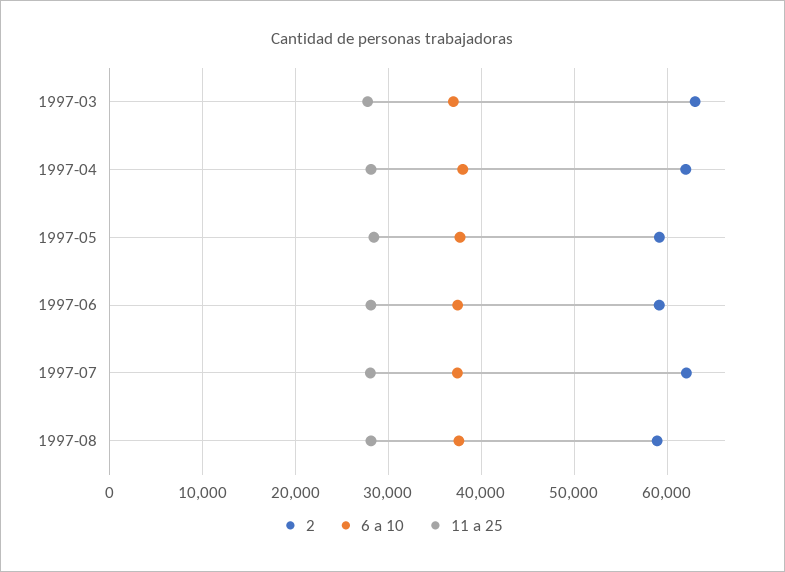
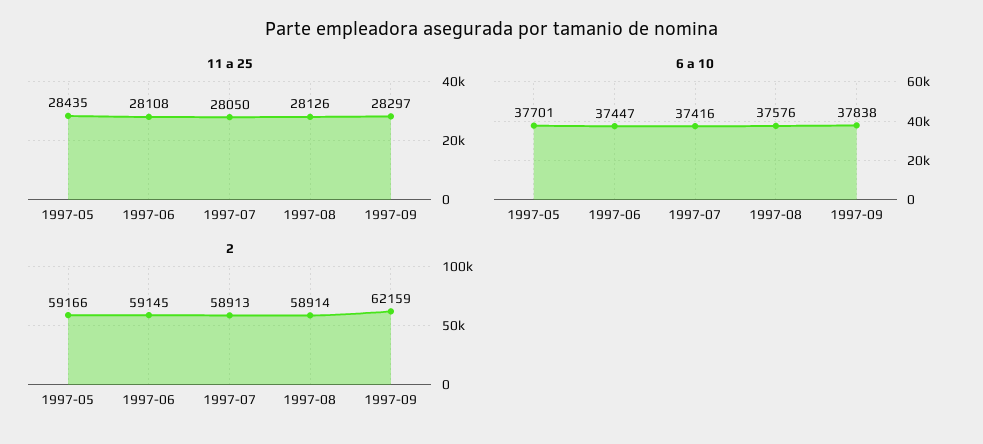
2, 1997-03: 63000 -> none
6 a 10, 1997-03: 37000 -> none
11 a 25, 1997-03: 28000 -> none
2, 1997-04: 62000 -> none
6 a 10, 1997-04: 38000 -> none
11 a 25, 1997-04: 28000 -> none
2, 1997-07: 62000 -> 58913
11 a 25, 1997-09: none -> 28297
6 a 10, 1997-09: none -> 37838
2, 1997-09: none -> 62159

